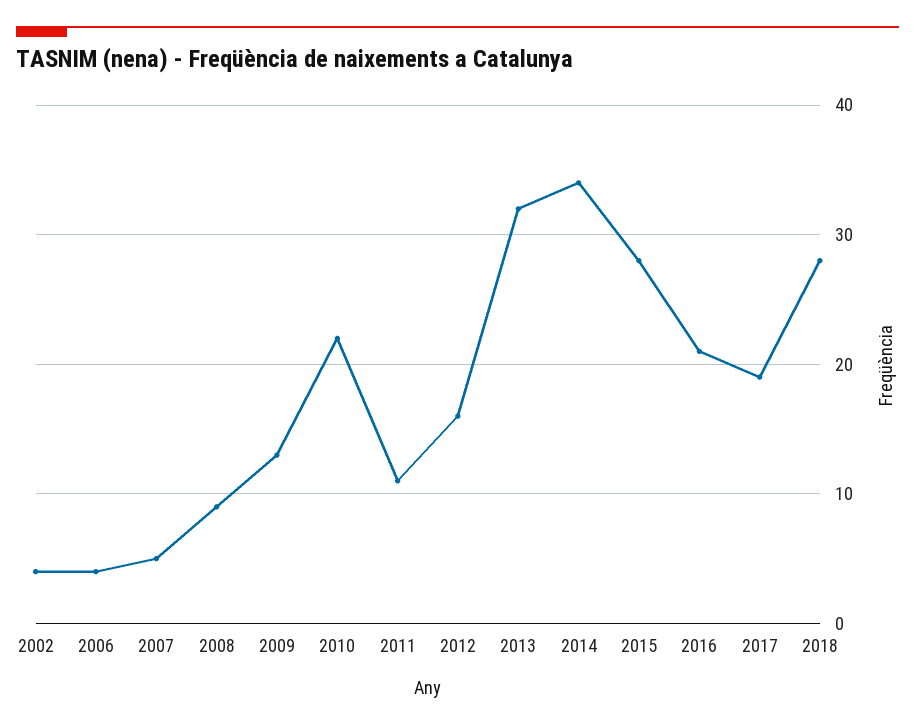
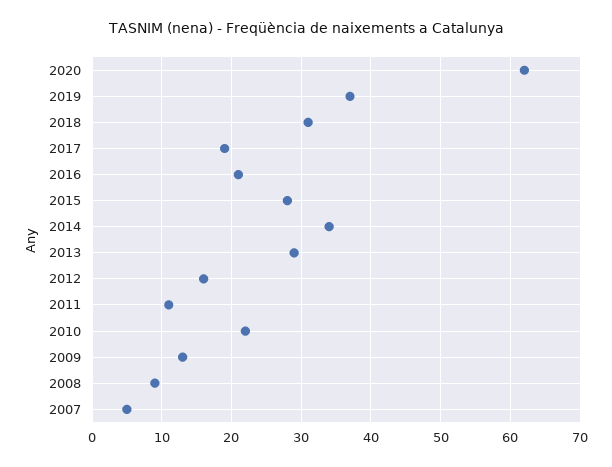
2002: 4 -> none
2006: 4 -> none
2013: 32 -> 29
2018: 28 -> 31
2020: none -> 62
2019: none -> 37

